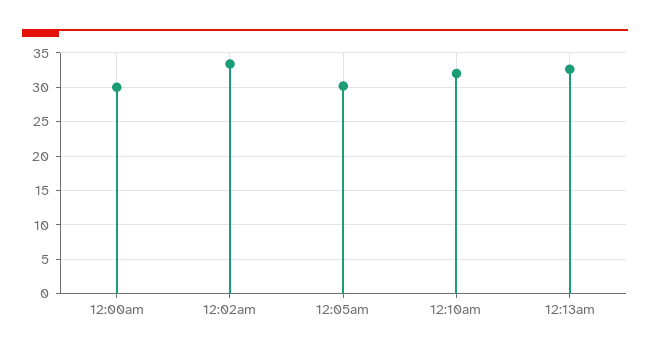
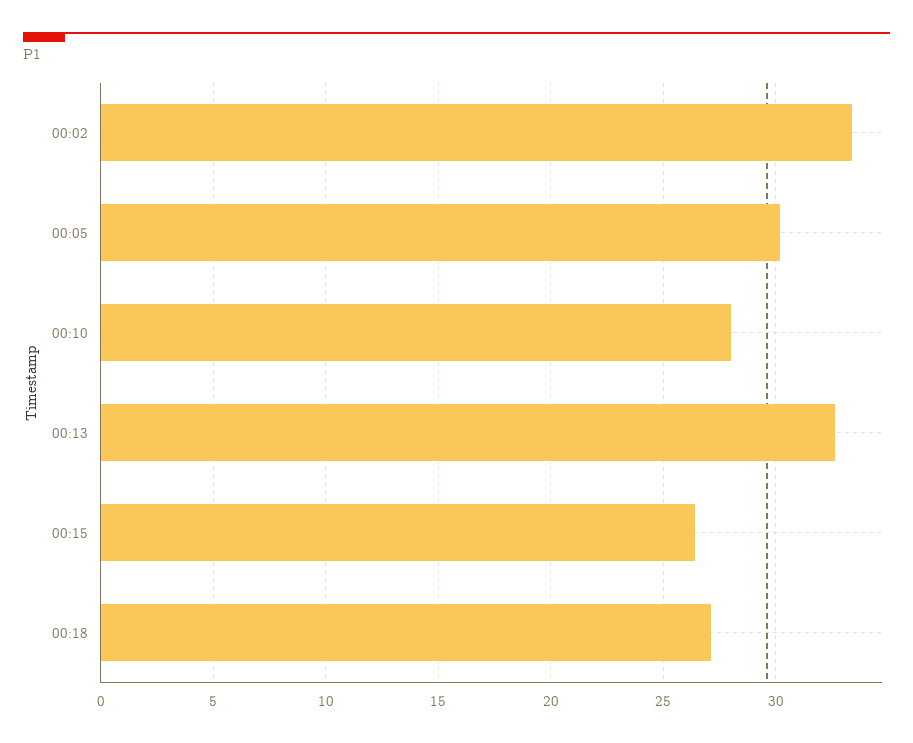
12:00am: 30 -> none
12:10am: 32 -> 28
00:15: none -> 26.5
00:18: none -> 27

